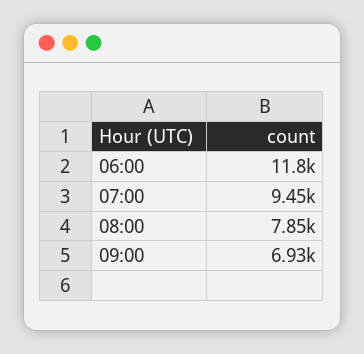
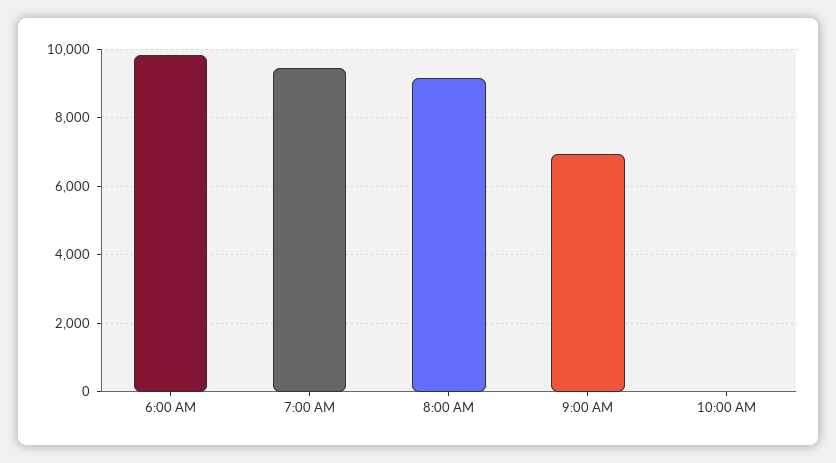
06:00: 11800 -> 9800
08:00: 7850 -> 9200
10:00 AM: none -> 0

